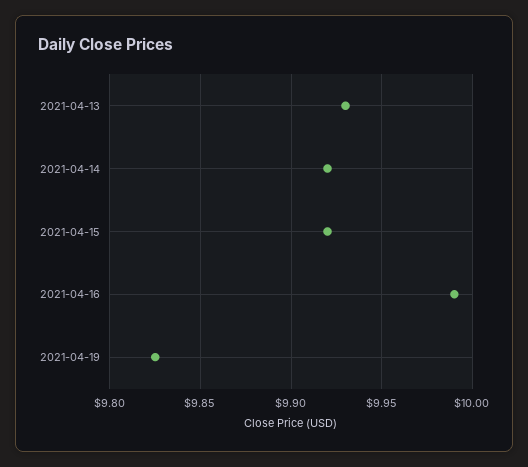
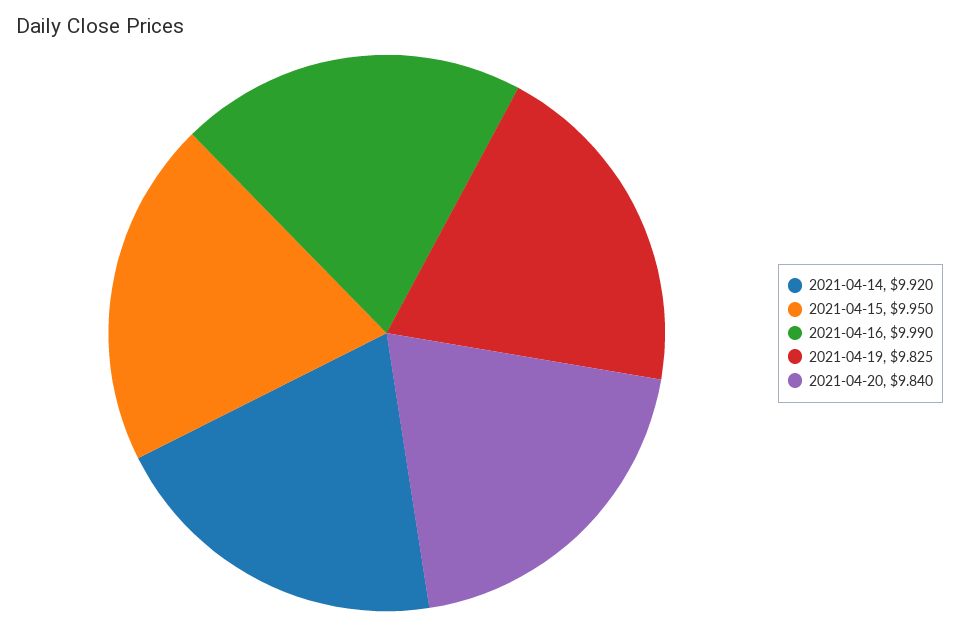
2021-04-13: 9.93 -> none
2021-04-15: 9.92 -> 9.95
2021-04-20: none -> 9.84

